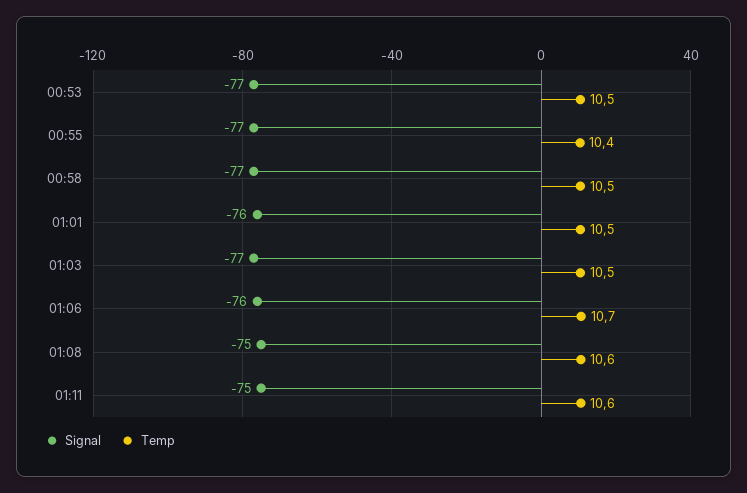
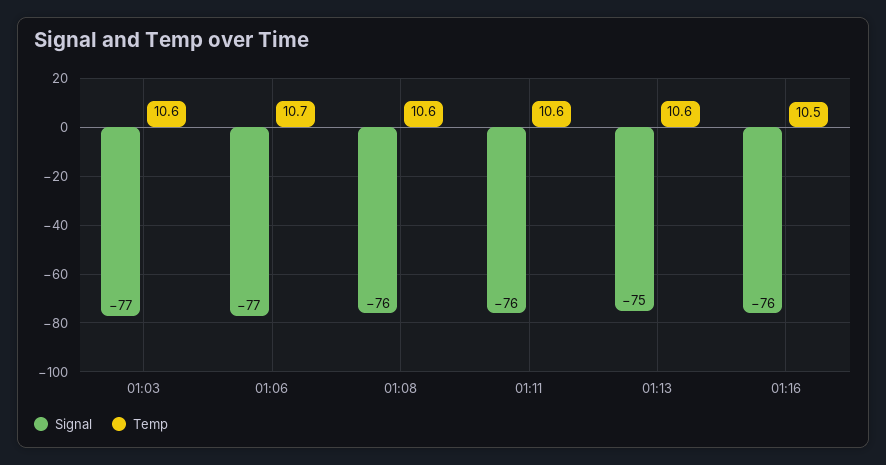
Signal, 00:53: -77 -> none
Temp, 00:53: 10.5 -> none
Signal, 00:55: -77 -> none
Temp, 00:55: 10.4 -> none
Signal, 00:58: -77 -> none
Temp, 00:58: 10.5 -> none
Signal, 01:01: -76 -> none
Temp, 01:01: 10.5 -> none
Temp, 01:03: 10.5 -> 10.6
Signal, 01:06: -76 -> -77
Signal, 01:08: -75 -> -76
Signal, 01:11: -75 -> -76
Signal, 01:13: none -> -75
Temp, 01:13: none -> 10.6
Signal, 01:16: none -> -76
Temp, 01:16: none -> 10.5

